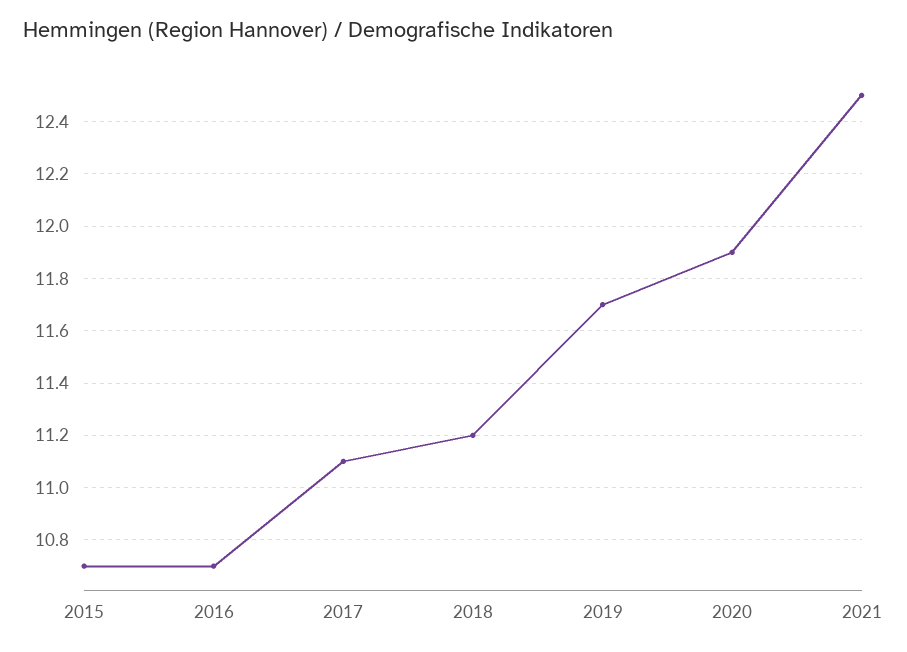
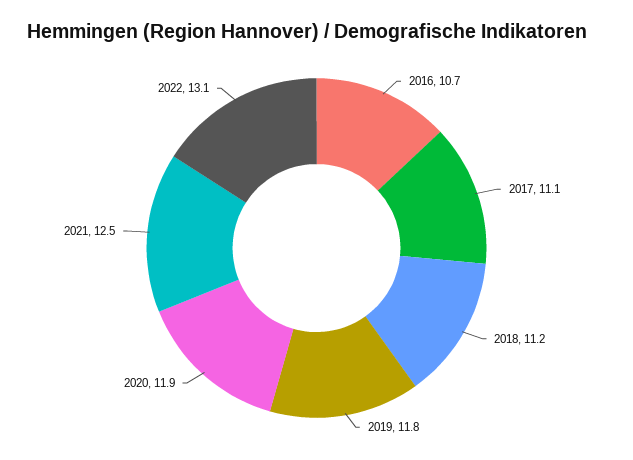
2015: 10.7 -> none
2019: 11.7 -> 11.8
2022: none -> 13.1

